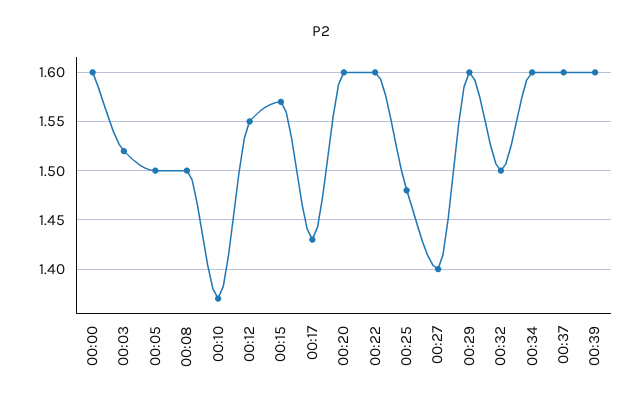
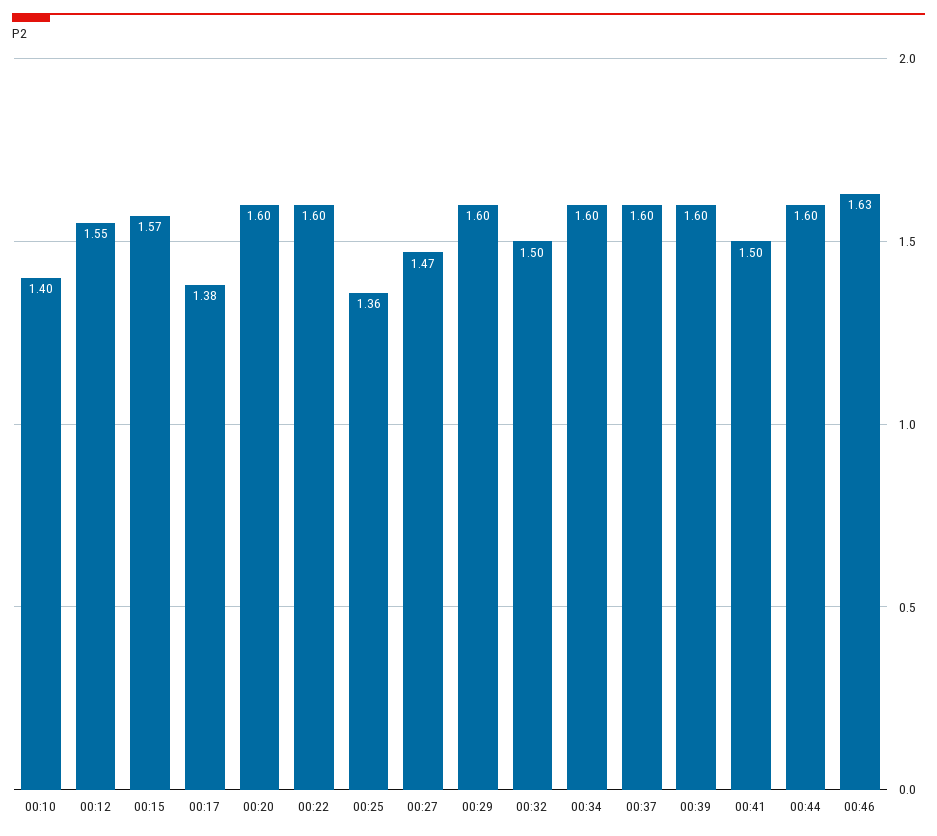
00:00: 1.6 -> none
00:03: 1.52 -> none
00:05: 1.5 -> none
00:08: 1.5 -> none
00:10: 1.37 -> 1.4
00:17: 1.43 -> 1.38
00:25: 1.48 -> 1.36
00:27: 1.4 -> 1.47
00:41: none -> 1.5
00:44: none -> 1.6
00:46: none -> 1.63

